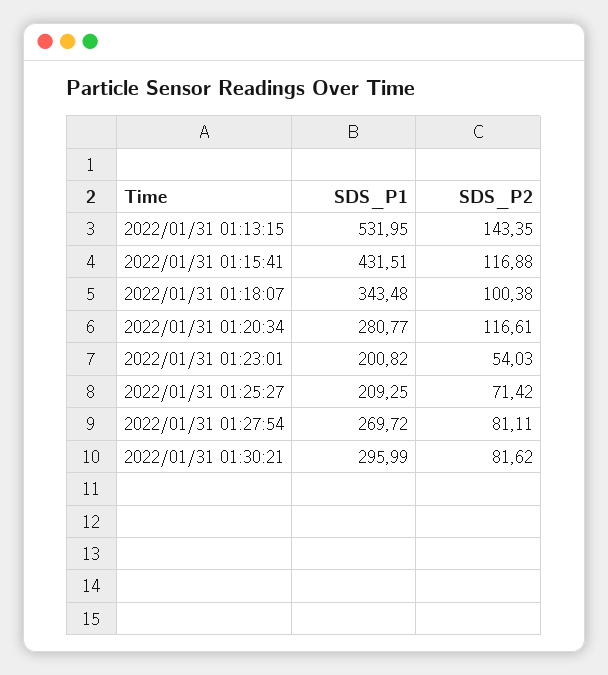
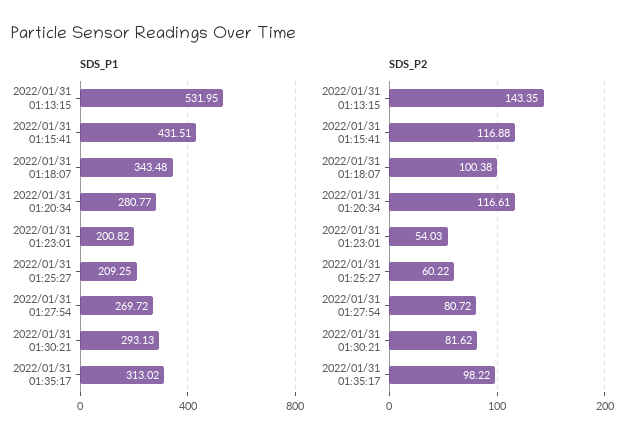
SDS_P2, 2022/01/31 01:25:27: 71.42 -> 60.22
SDS_P2, 2022/01/31 01:27:54: 81.11 -> 80.72
SDS_P1, 2022/01/31 01:30:21: 295.99 -> 293.13
SDS_P1, 2022/01/31 01:35:17: none -> 313.02
SDS_P2, 2022/01/31 01:35:17: none -> 98.22

